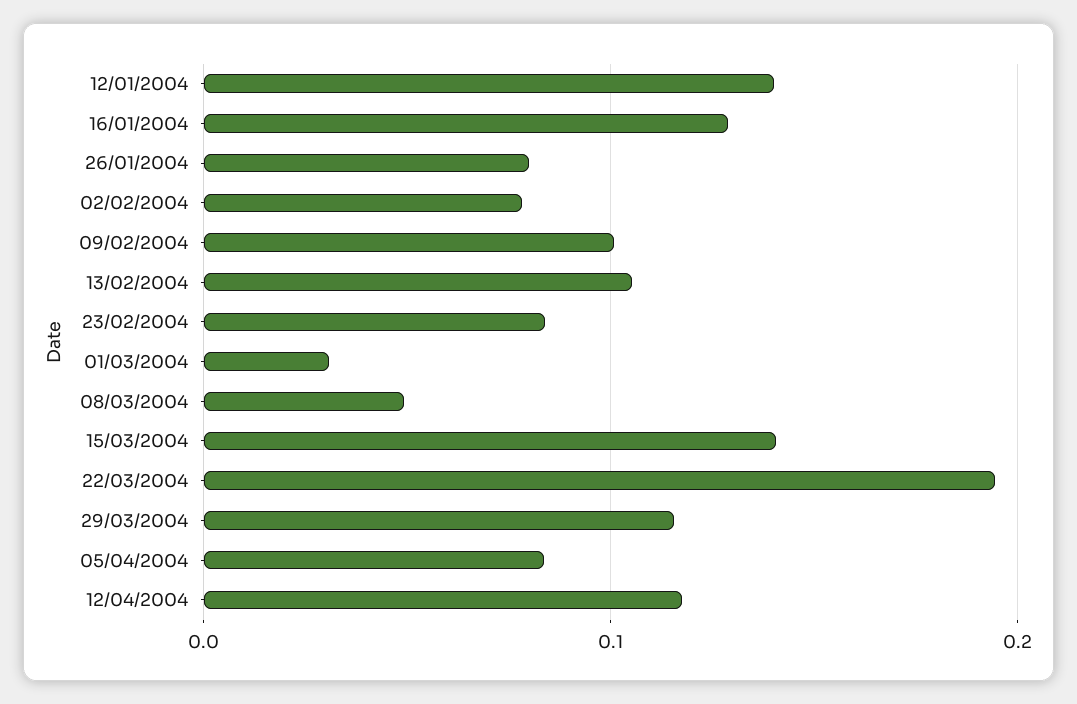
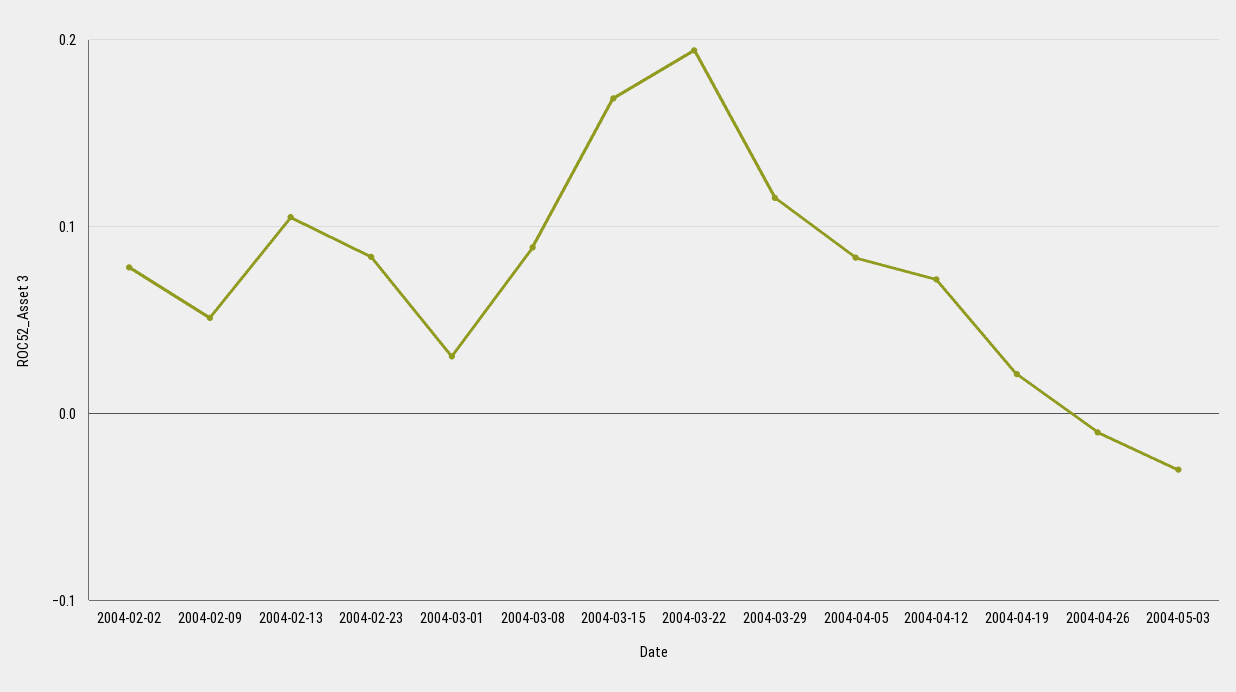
12/01/2004: 0.14 -> none
16/01/2004: 0.13 -> none
26/01/2004: 0.08 -> none
09/02/2004: 0.1 -> 0.05
08/03/2004: 0.05 -> 0.09
15/03/2004: 0.14 -> 0.17
12/04/2004: 0.12 -> 0.07
2004-04-19: none -> 0.02
2004-04-26: none -> -0.01
2004-05-03: none -> -0.03

